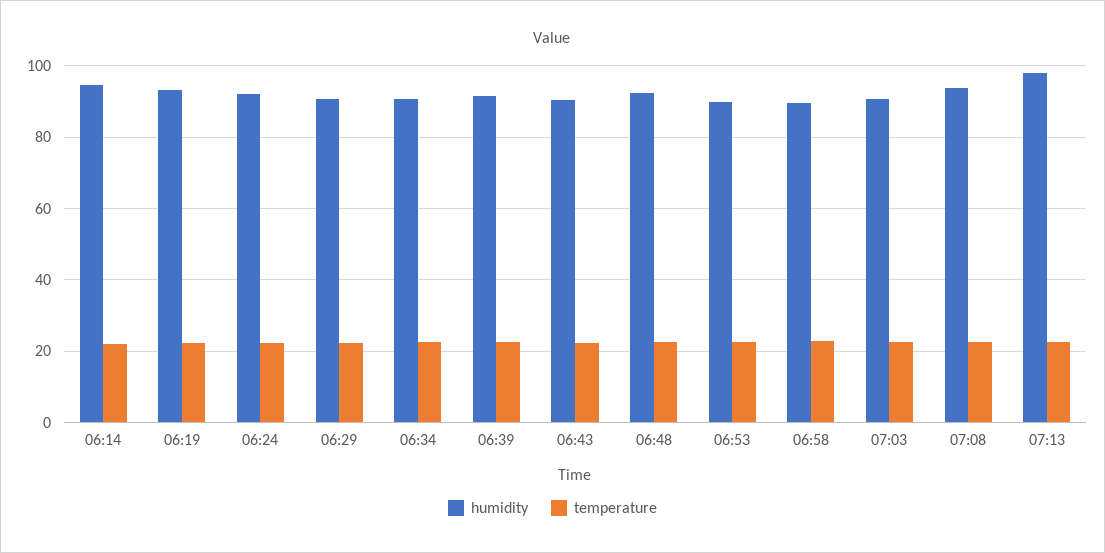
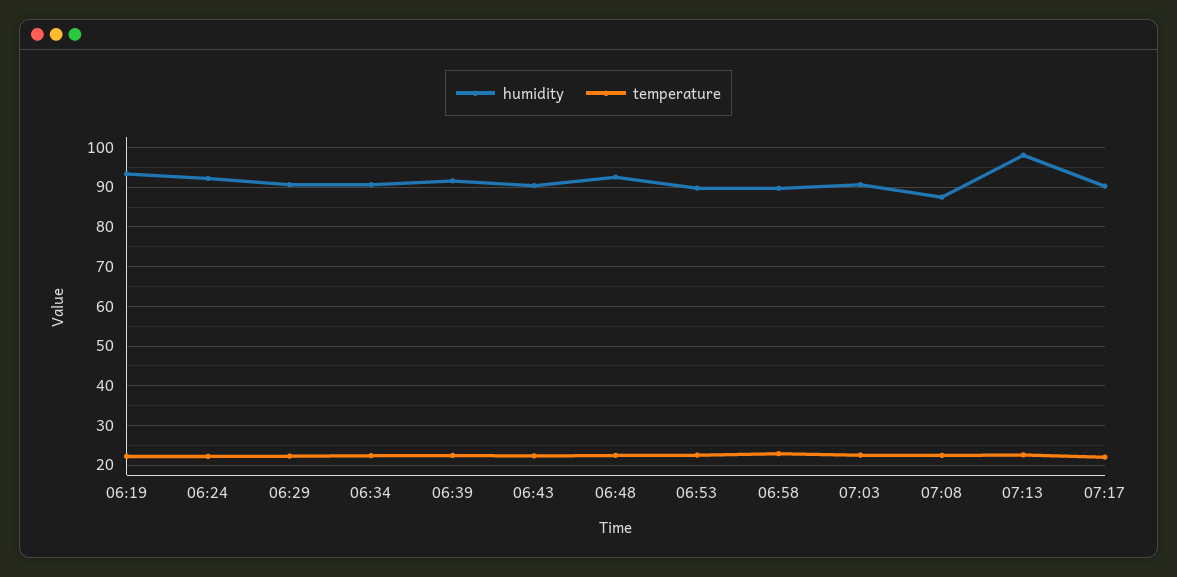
humidity, 06:14: 94 -> none
temperature, 06:14: 22 -> none
humidity, 07:08: 94 -> 88
humidity, 07:17: none -> 90
temperature, 07:17: none -> 22

